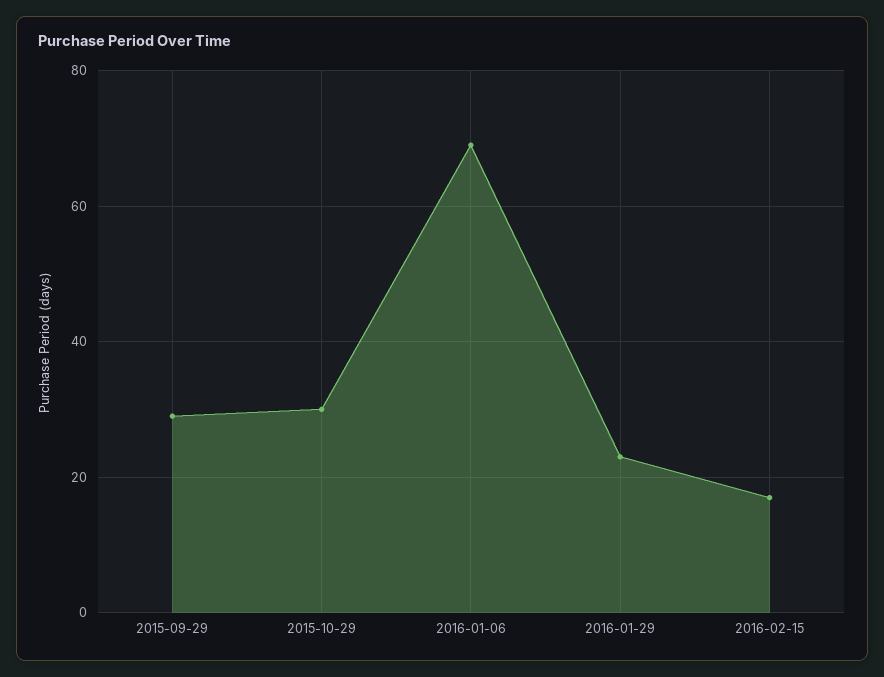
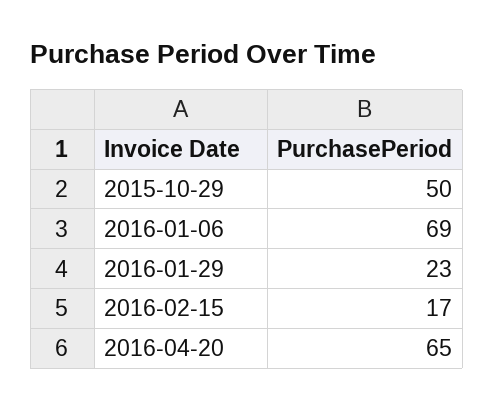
2015-09-29: 30 -> none
2015-10-29: 30 -> 50
2016-04-20: none -> 65

